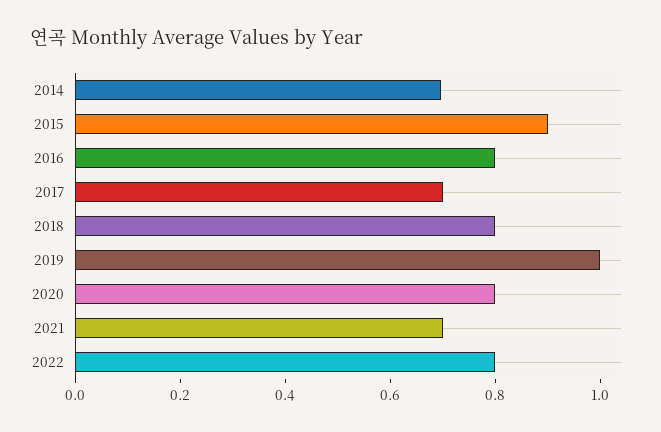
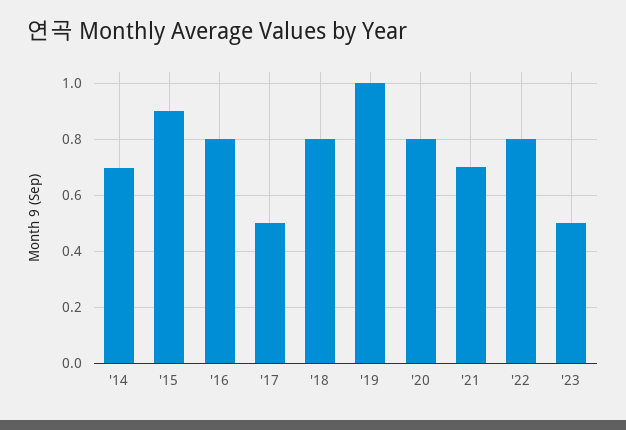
2017: 0.7 -> 0.5
'23: none -> 0.5

